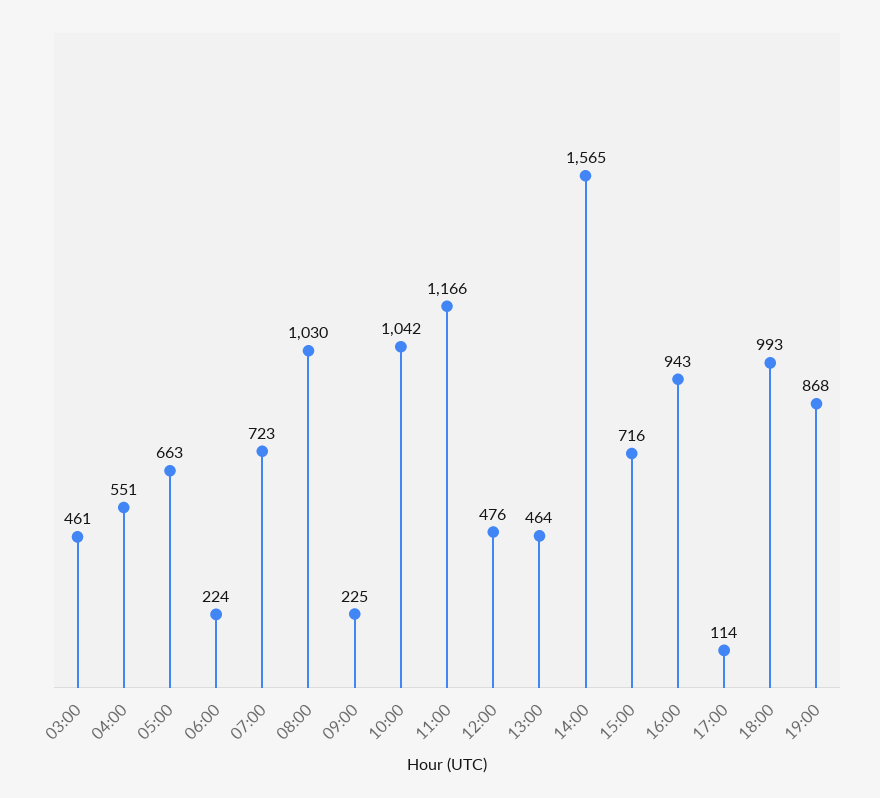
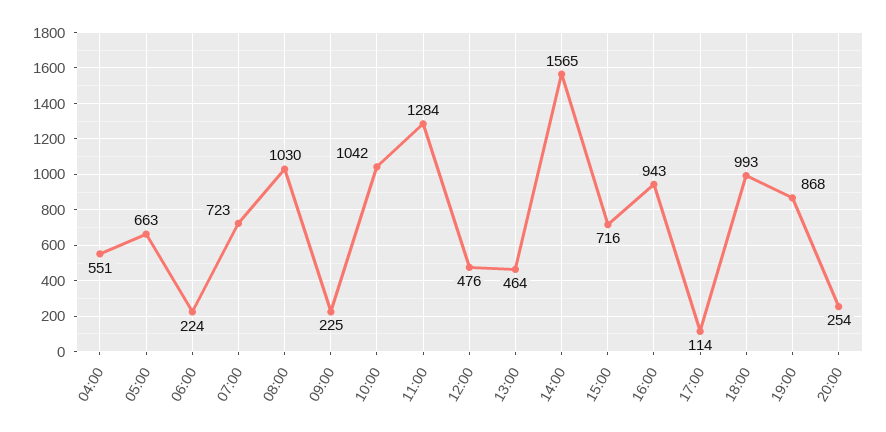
03:00: 461 -> none
11:00: 1166 -> 1284
20:00: none -> 254

